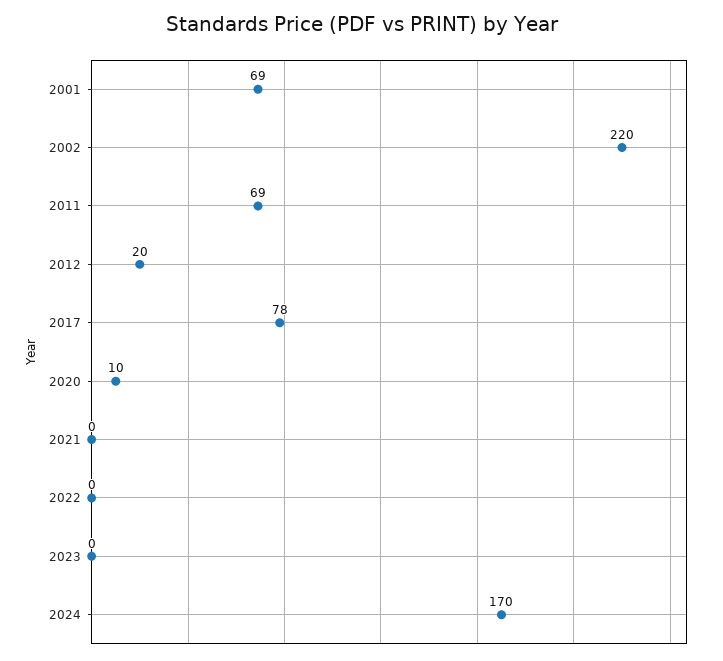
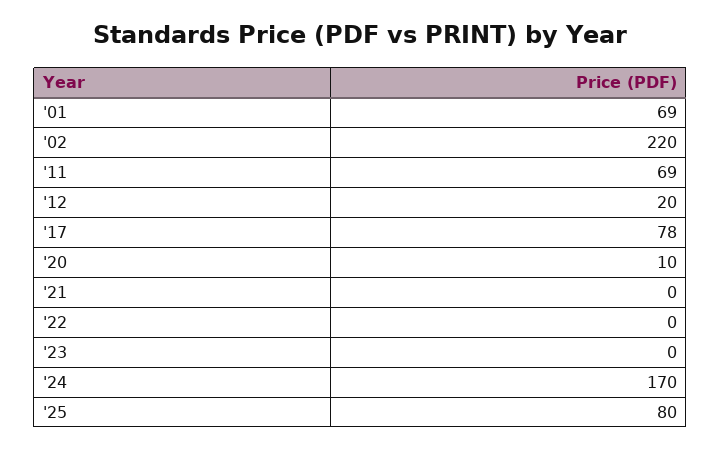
'25: none -> 80

